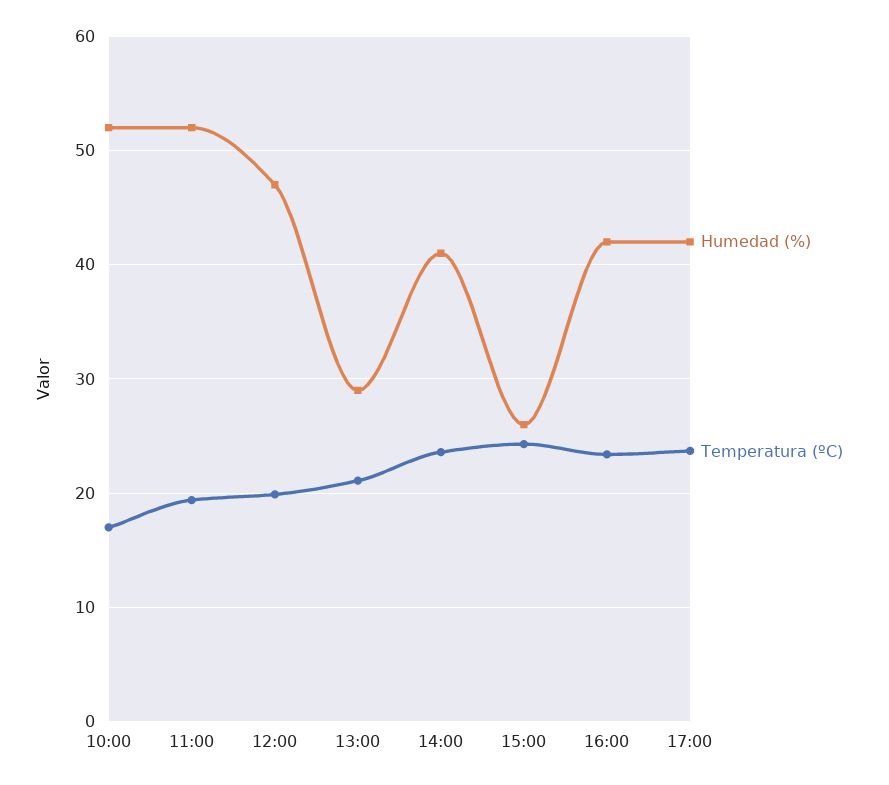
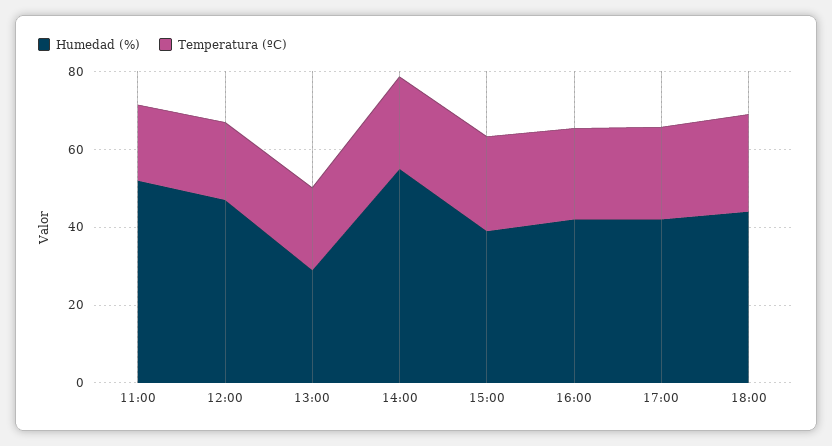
Humedad (%), 10:00: 52 -> none
Temperatura (ºC), 10:00: 17 -> none
Humedad (%), 14:00: 41 -> 55
Humedad (%), 15:00: 26 -> 40
Humedad (%), 18:00: none -> 45
Temperatura (ºC), 18:00: none -> 25

